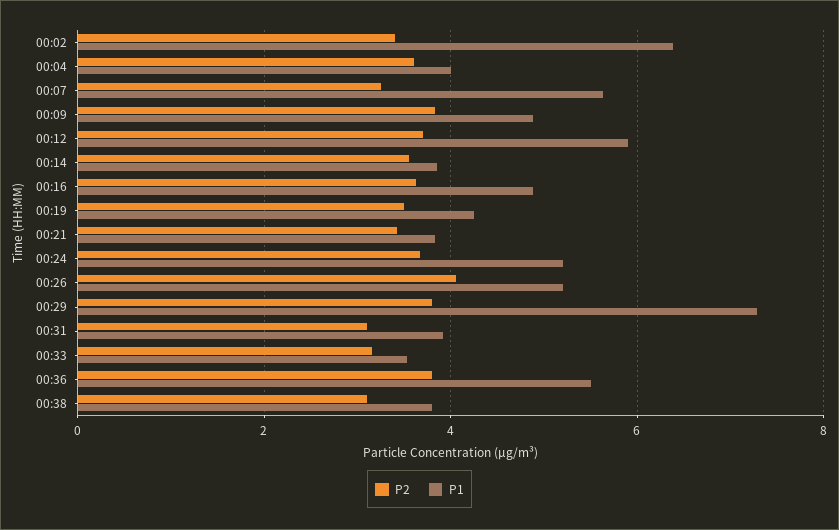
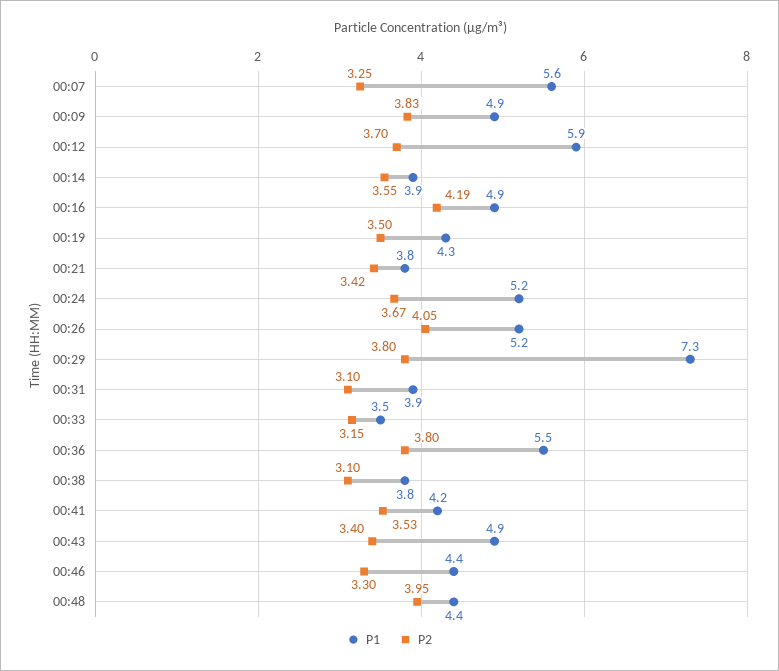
P2, 00:02: 3.4 -> none
P1, 00:02: 6.4 -> none
P2, 00:04: 3.6 -> none
P1, 00:04: 4 -> none
P2, 00:16: 3.6 -> 4.19
P1, 00:41: none -> 4.2
P2, 00:41: none -> 3.53
P1, 00:43: none -> 4.9
P2, 00:43: none -> 3.4
P1, 00:46: none -> 4.4
P2, 00:46: none -> 3.3
P1, 00:48: none -> 4.4
P2, 00:48: none -> 3.95

